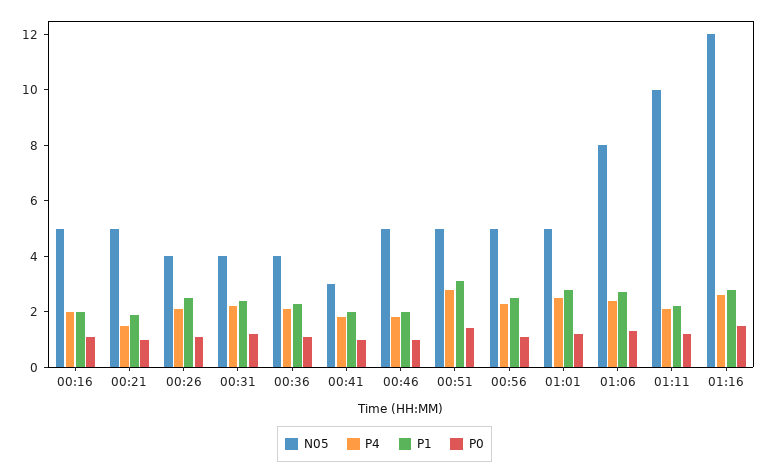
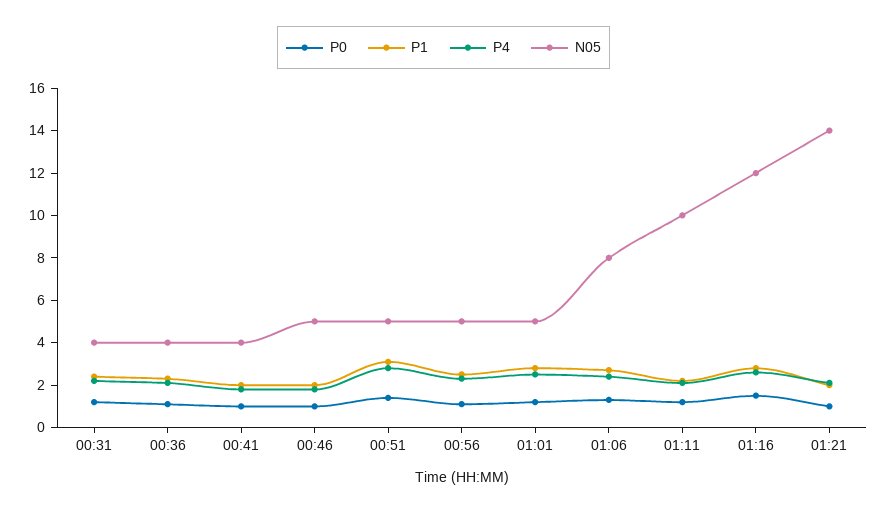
N05, 00:16: 5 -> none
P4, 00:16: 2 -> none
P1, 00:16: 2 -> none
P0, 00:16: 1 -> none
N05, 00:21: 5 -> none
P4, 00:21: 1.5 -> none
P1, 00:21: 2 -> none
P0, 00:21: 1 -> none
N05, 00:26: 4 -> none
P4, 00:26: 2 -> none
P1, 00:26: 2.5 -> none
P0, 00:26: 1 -> none
N05, 00:41: 3 -> 4
P0, 01:21: none -> 1
P1, 01:21: none -> 2
P4, 01:21: none -> 2
N05, 01:21: none -> 14

